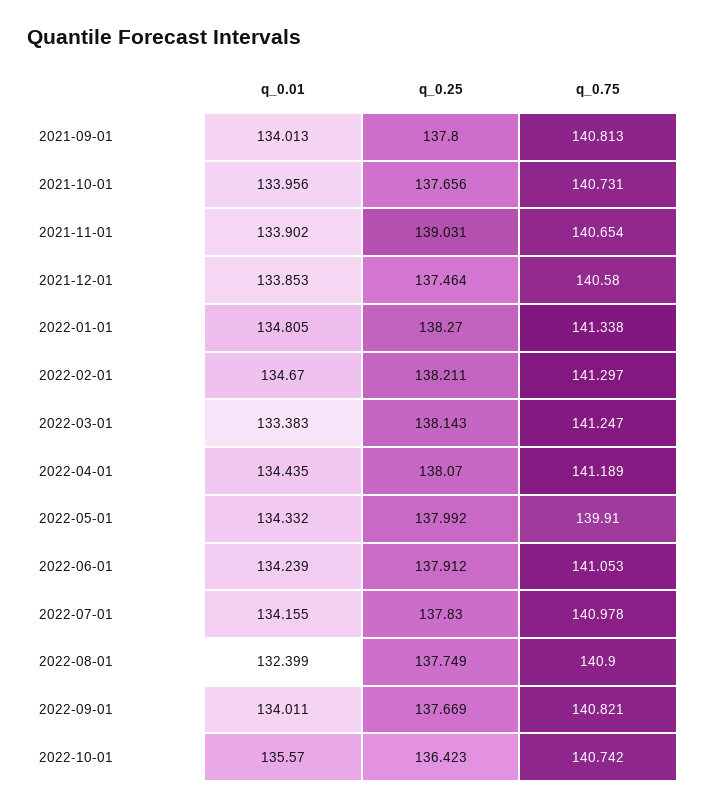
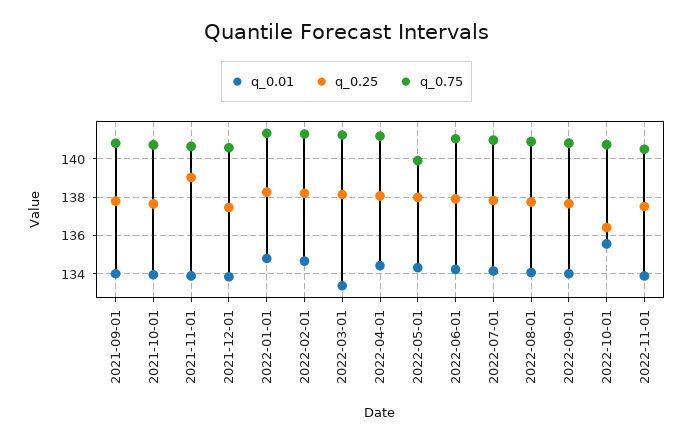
q_0.01, 2022-08-01: 132.399 -> 134
q_0.01, 2022-11-01: none -> 134
q_0.25, 2022-11-01: none -> 137.5
q_0.75, 2022-11-01: none -> 140.5

